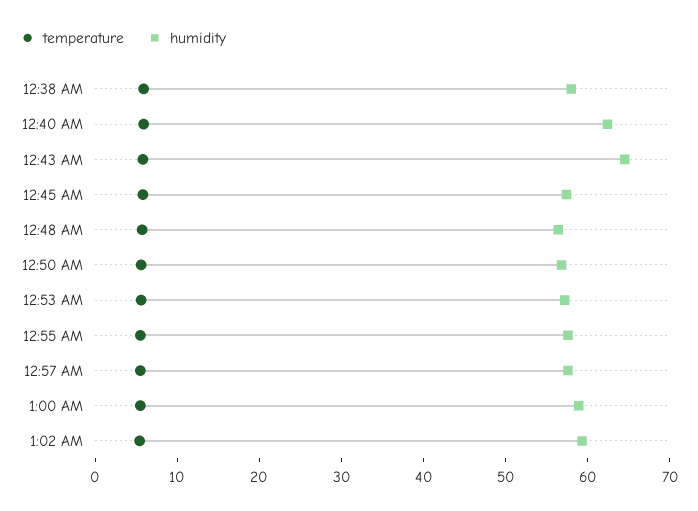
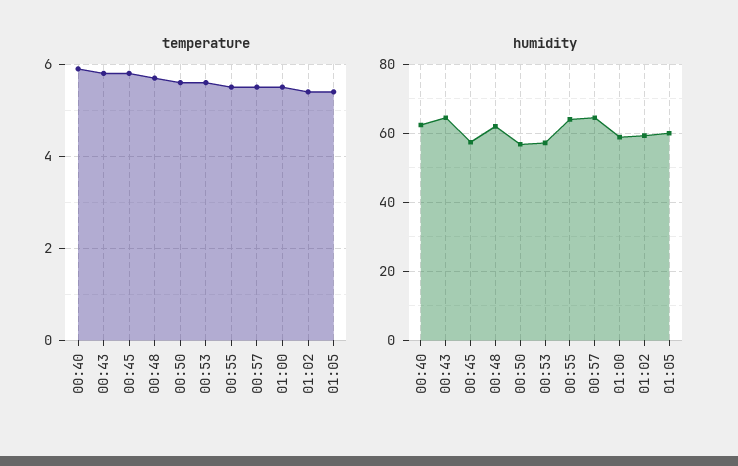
temperature, 12:38 AM: 6 -> none
humidity, 12:38 AM: 58 -> none
humidity, 12:48 AM: 56 -> 62
humidity, 12:55 AM: 58 -> 64
humidity, 12:57 AM: 58 -> 64
temperature, 01:05: none -> 5.5
humidity, 01:05: none -> 60

